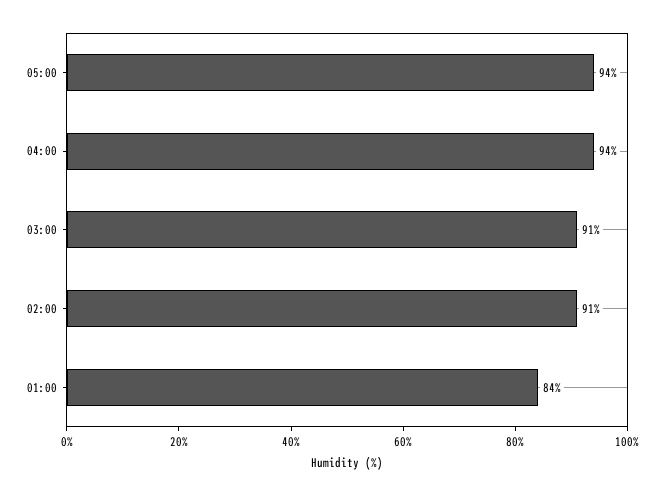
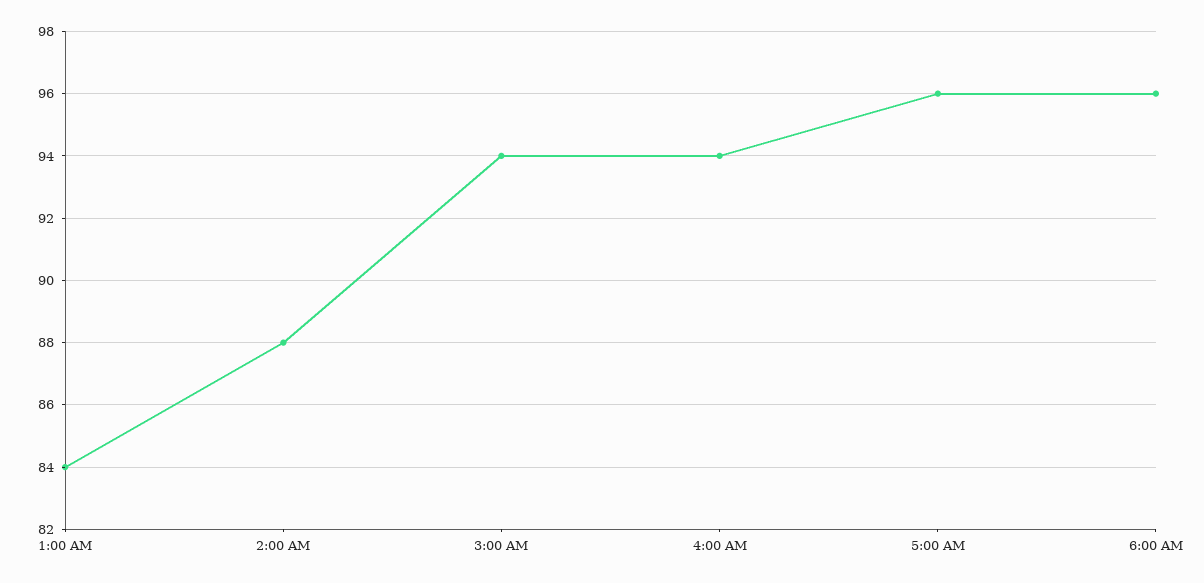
05:00: 94 -> 96
03:00: 91 -> 94
02:00: 91 -> 88
6:00 AM: none -> 96

